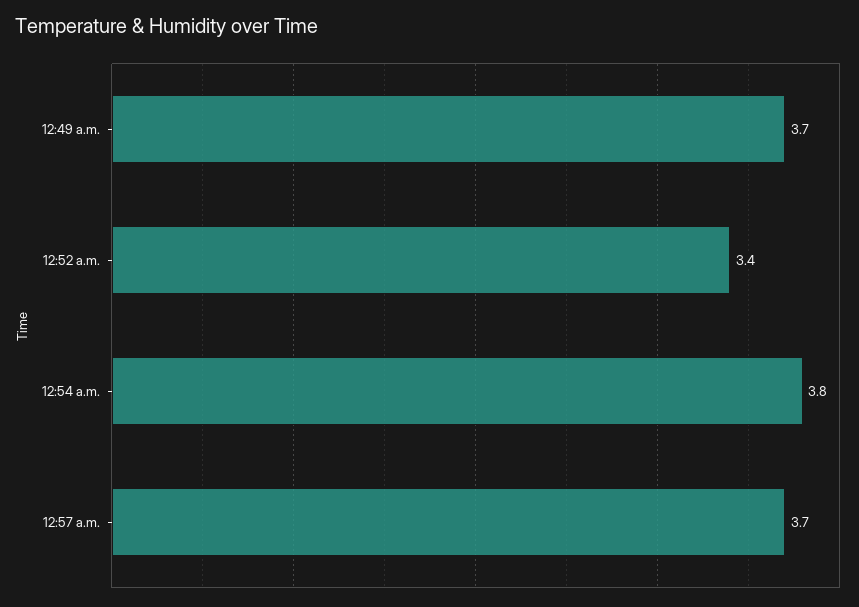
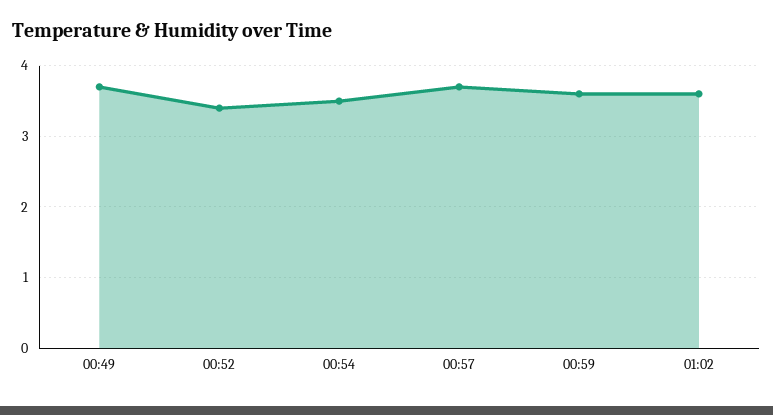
12:54 a.m.: 3.8 -> 3.5
00:59: none -> 3.6
01:02: none -> 3.6

